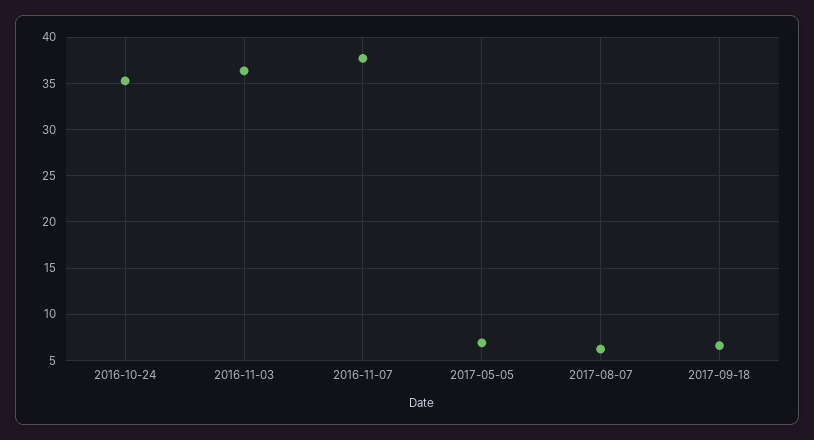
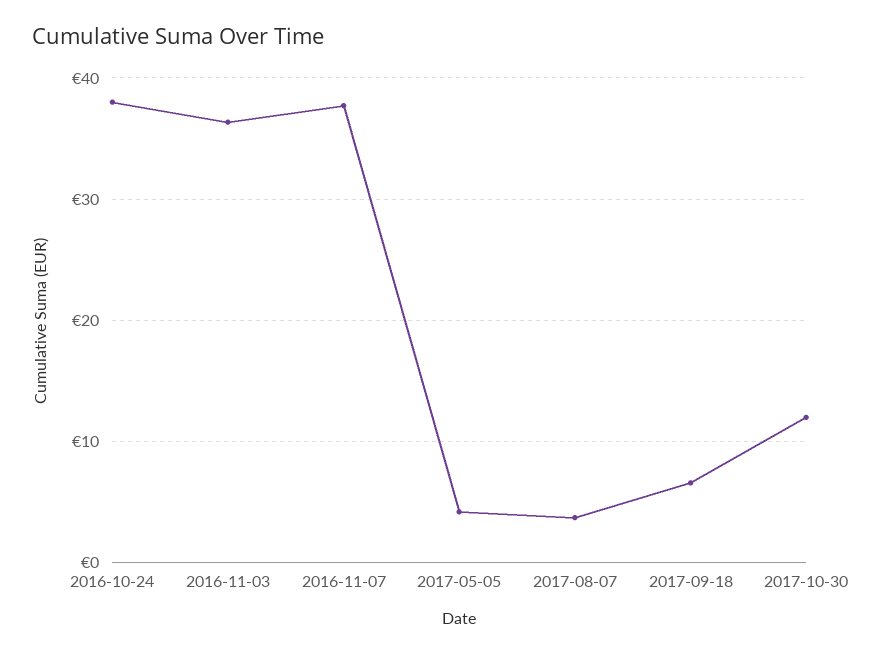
2016-10-24: 35 -> 38
2017-05-05: 7 -> 4
2017-08-07: 6 -> 4
2017-10-30: none -> 12

